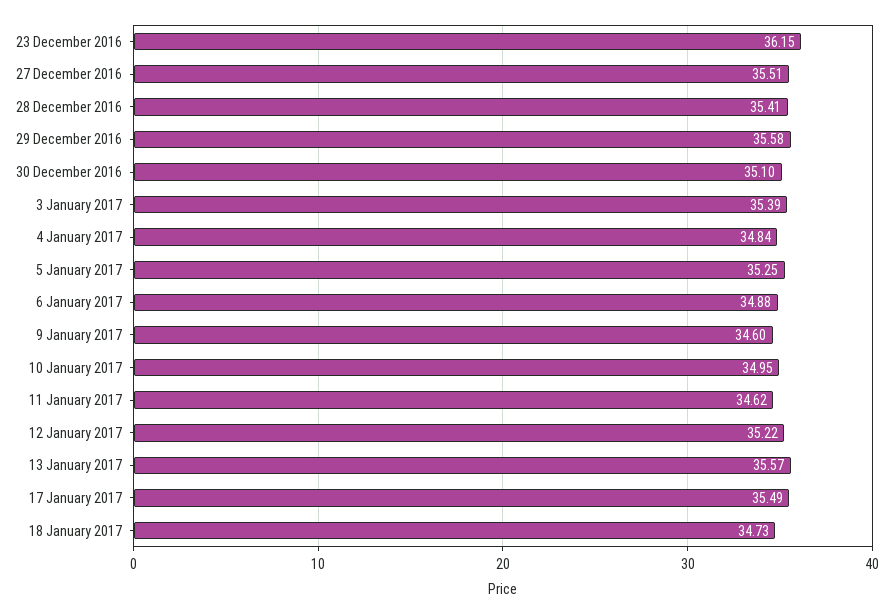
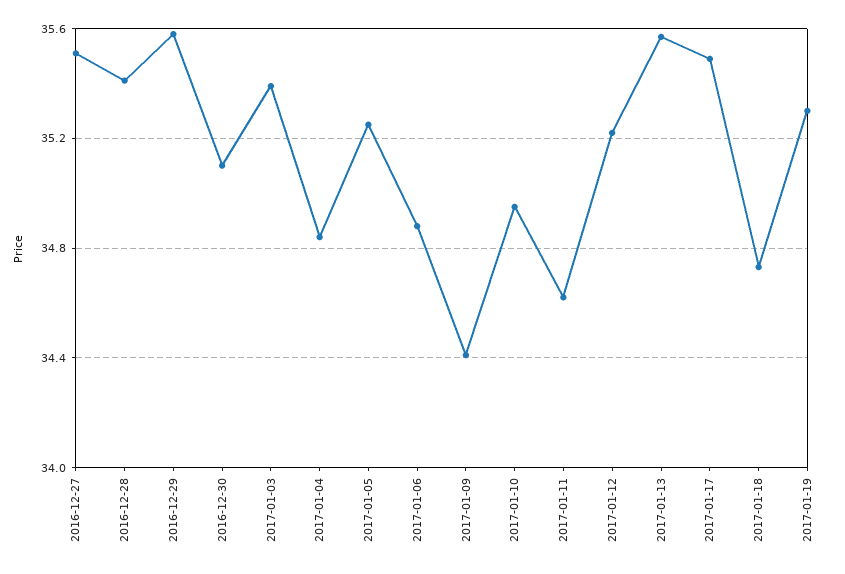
23 December 2016: 36.15 -> none
9 January 2017: 34.6 -> 34.4
2017-01-19: none -> 35.3

